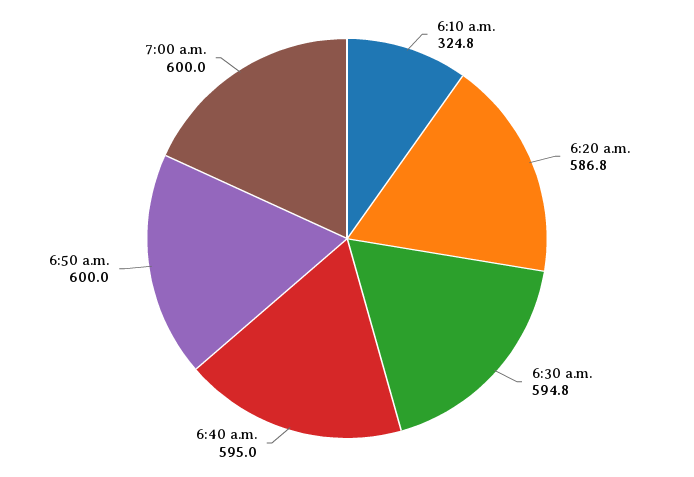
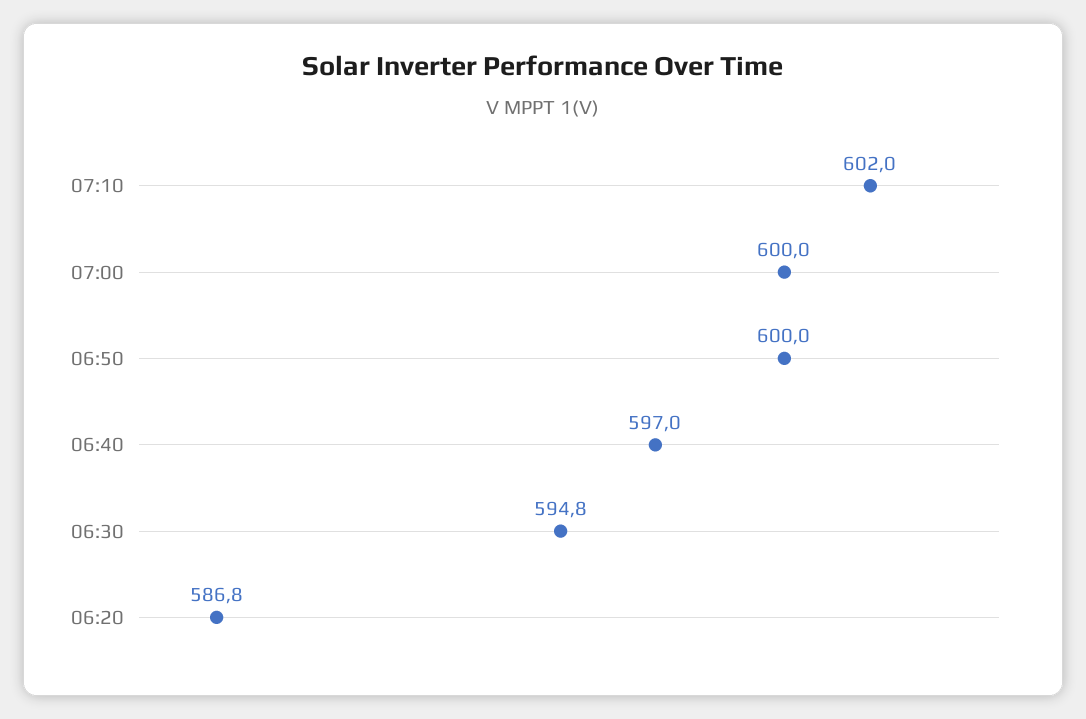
6:10 a.m.: 324.8 -> none
6:40 a.m.: 595 -> 597
07:10: none -> 602

